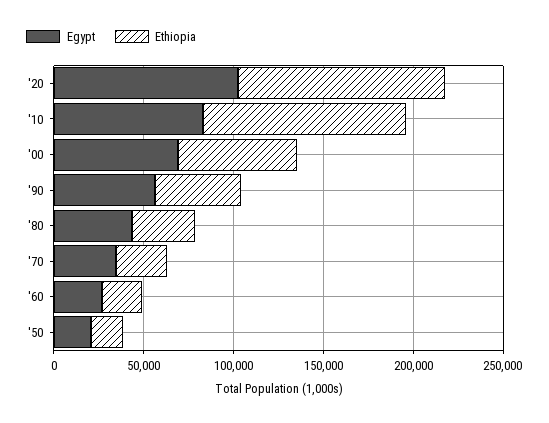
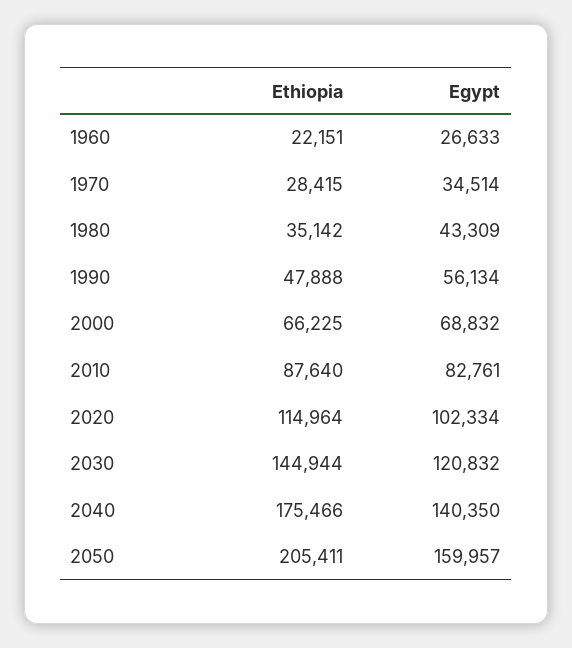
Ethiopia, '10: 110000 -> 87640
Egypt, '50: 20000 -> none
Ethiopia, '50: 20000 -> none
Ethiopia, 2030: none -> 144944
Egypt, 2030: none -> 120832
Ethiopia, 2040: none -> 175466
Egypt, 2040: none -> 140350
Ethiopia, 2050: none -> 205411
Egypt, 2050: none -> 159957

